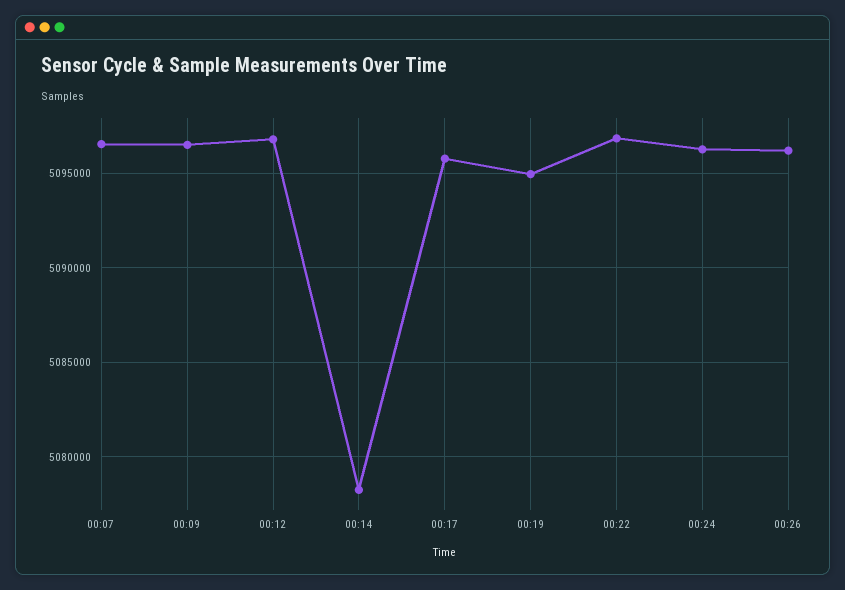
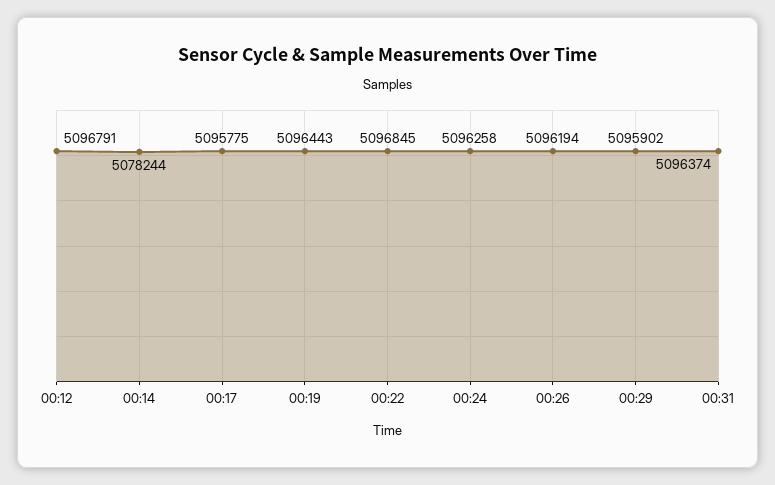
00:07: 5096500 -> none
00:09: 5096500 -> none
00:19: 5095000 -> 5096443
00:29: none -> 5095902
00:31: none -> 5096374

